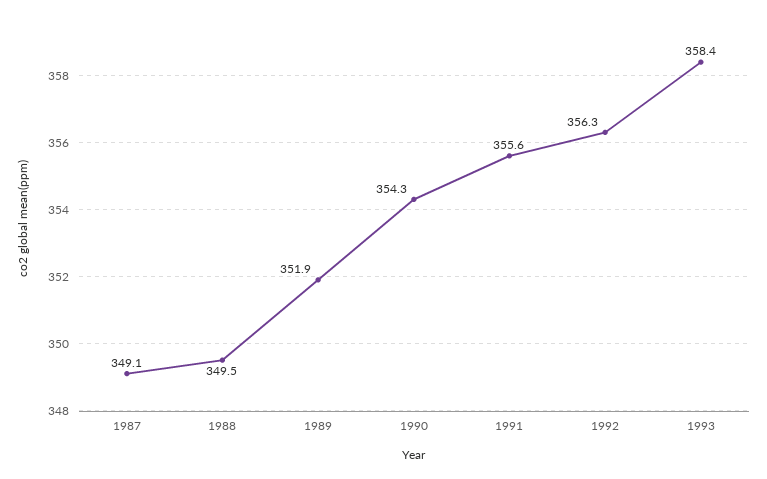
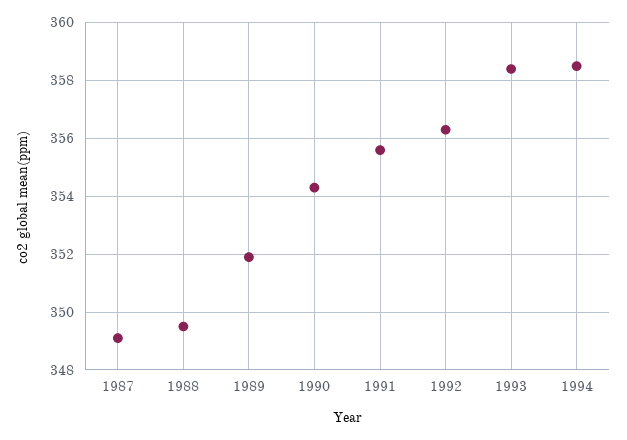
1994: none -> 358.5

